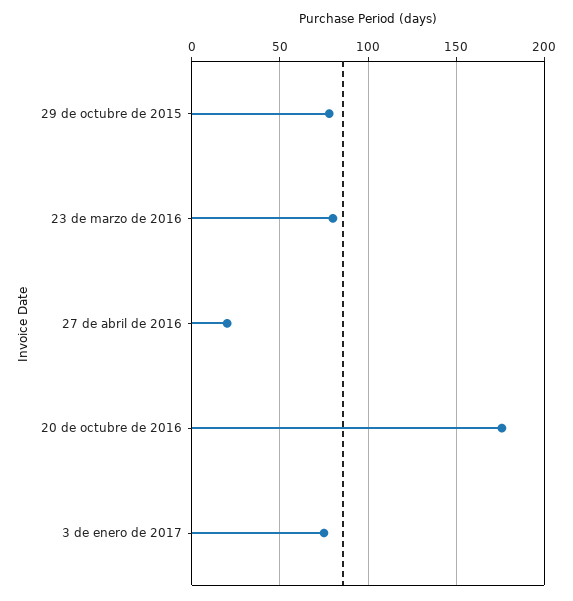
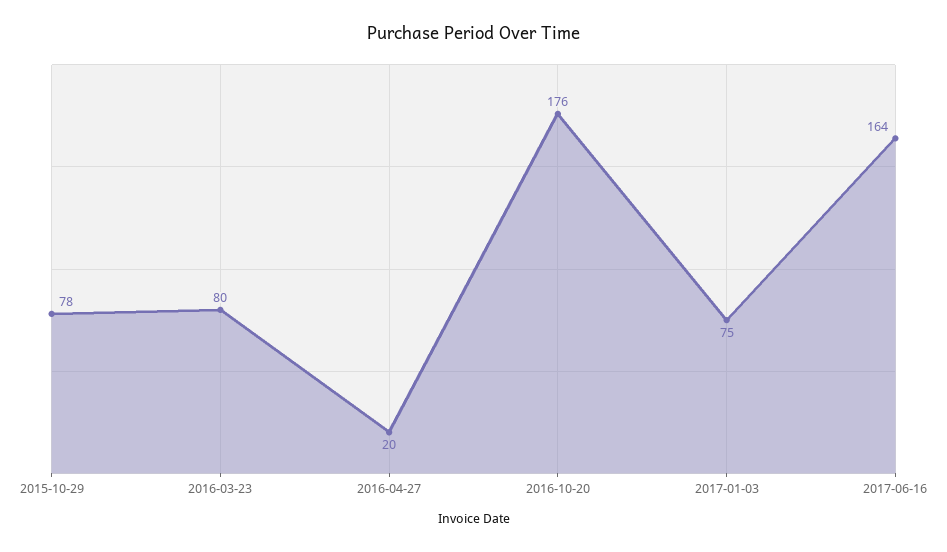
2017-06-16: none -> 164

